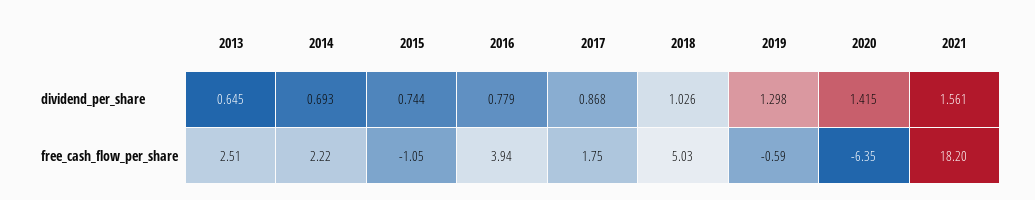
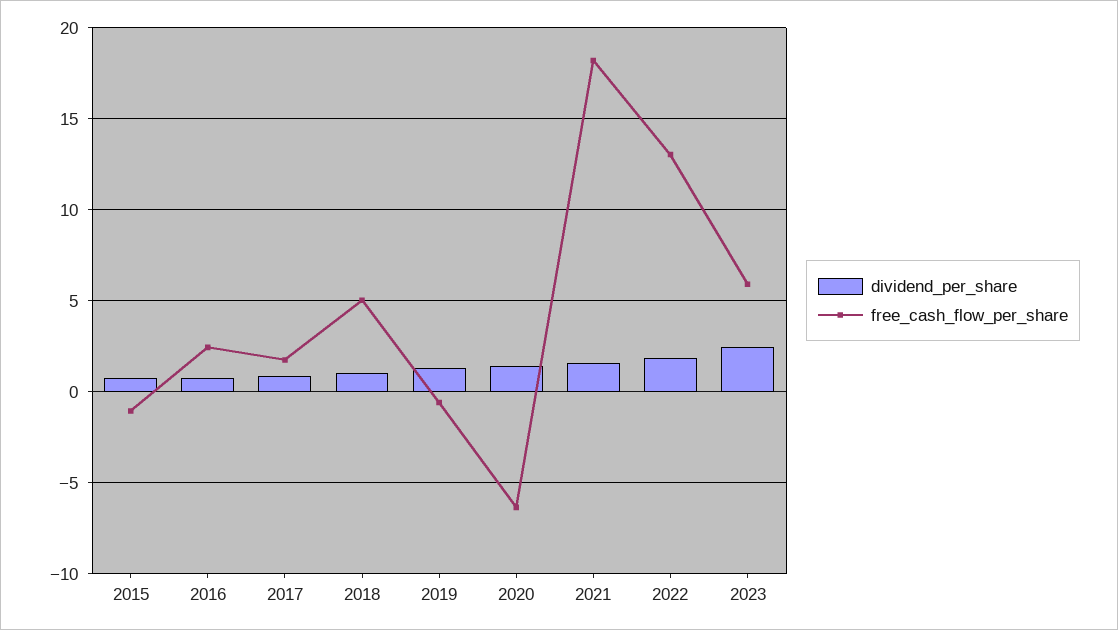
dividend_per_share, 2013: 0.645 -> none
dividend_per_share, 2014: 0.693 -> none
free_cash_flow_per_share, 2013: 2.51 -> none
free_cash_flow_per_share, 2014: 2.22 -> none
free_cash_flow_per_share, 2016: 3.94 -> 2.5
dividend_per_share, 2022: none -> 2
free_cash_flow_per_share, 2022: none -> 13
dividend_per_share, 2023: none -> 2.5
free_cash_flow_per_share, 2023: none -> 6

